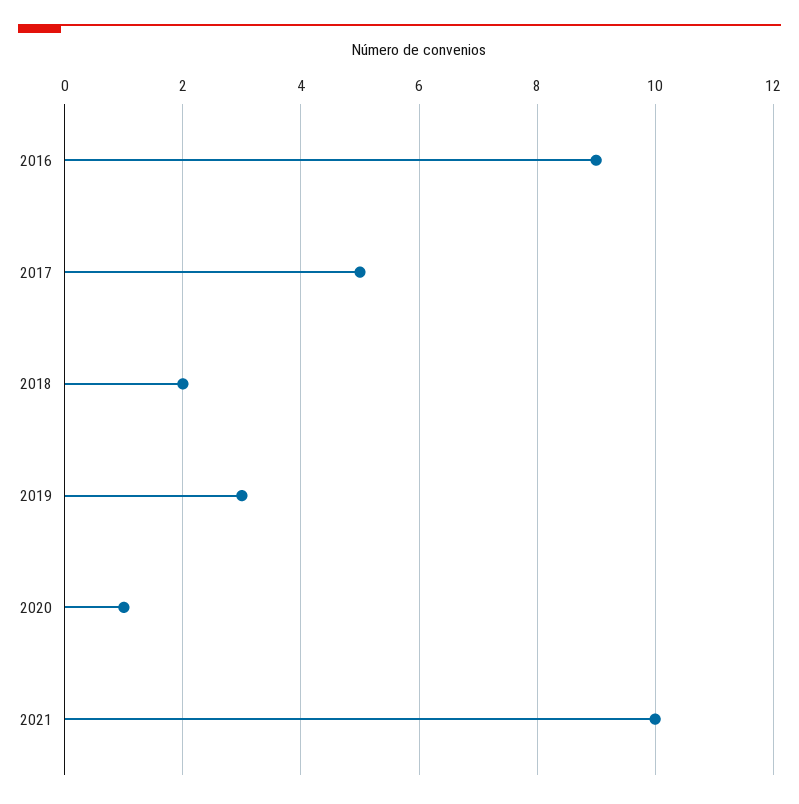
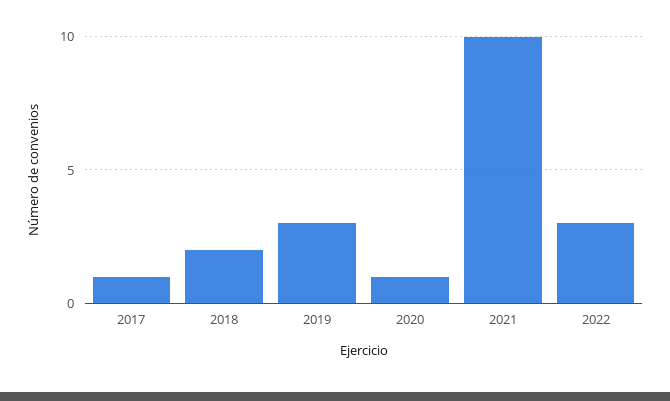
2016: 9 -> none
2017: 5 -> 1
2022: none -> 3

